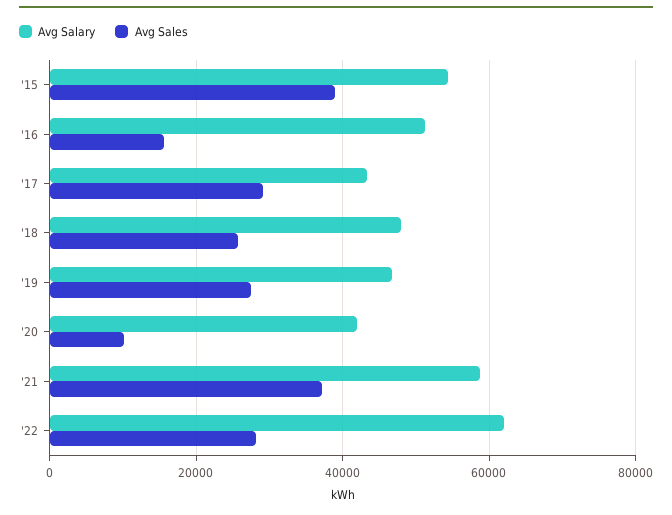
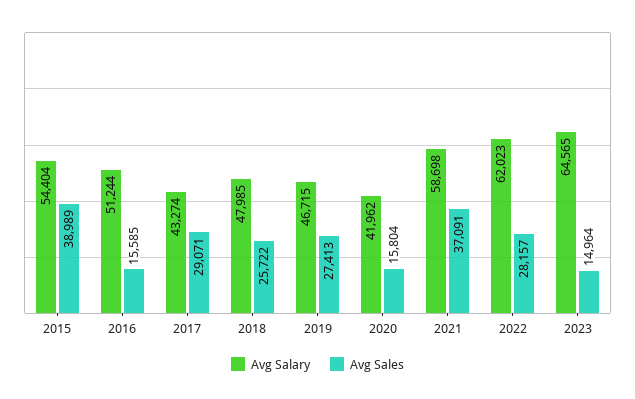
Avg Sales, '20: 10000 -> 15804
Avg Salary, 2023: none -> 64565
Avg Sales, 2023: none -> 14964

